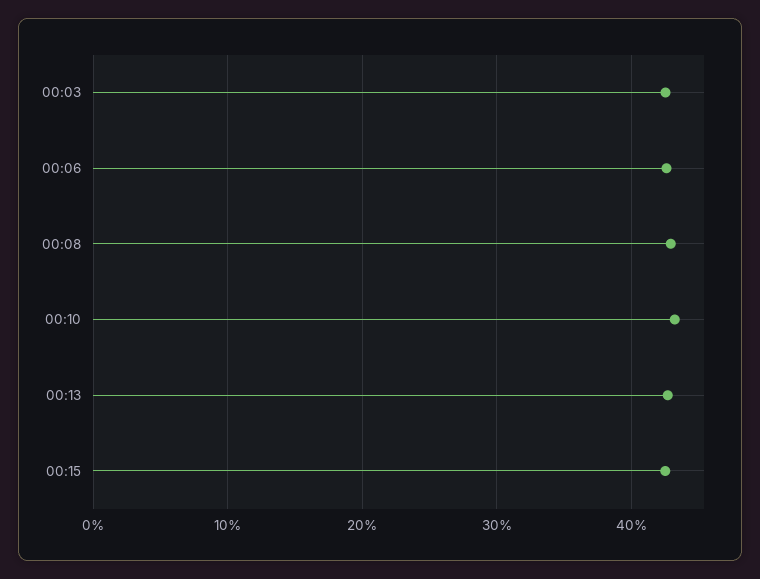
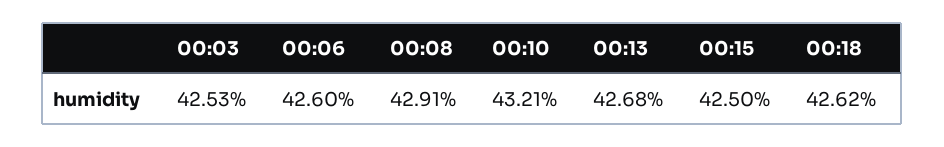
00:18: none -> 42.62

